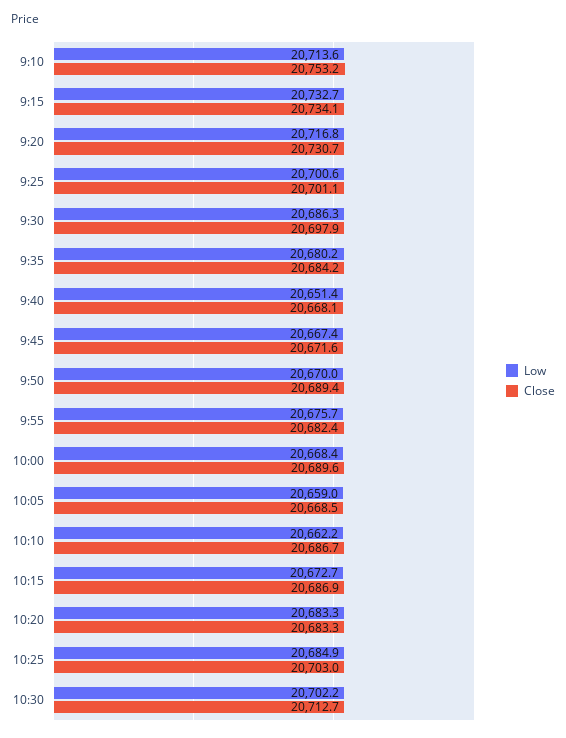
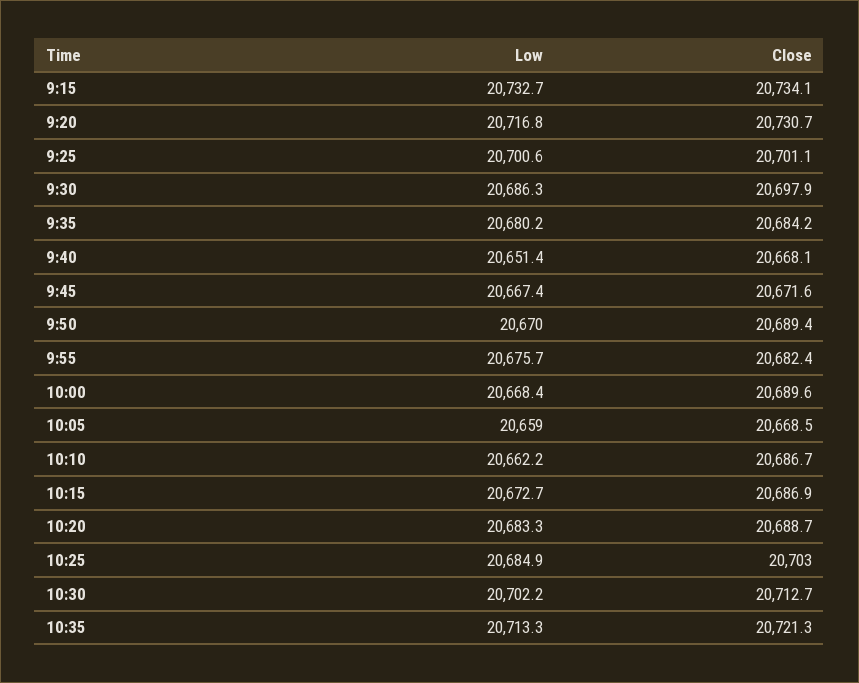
Low, 9:10: 20713.6 -> none
Close, 9:10: 20753.2 -> none
Close, 10:20: 20683.3 -> 20688.7
Low, 10:35: none -> 20713.3
Close, 10:35: none -> 20721.3

